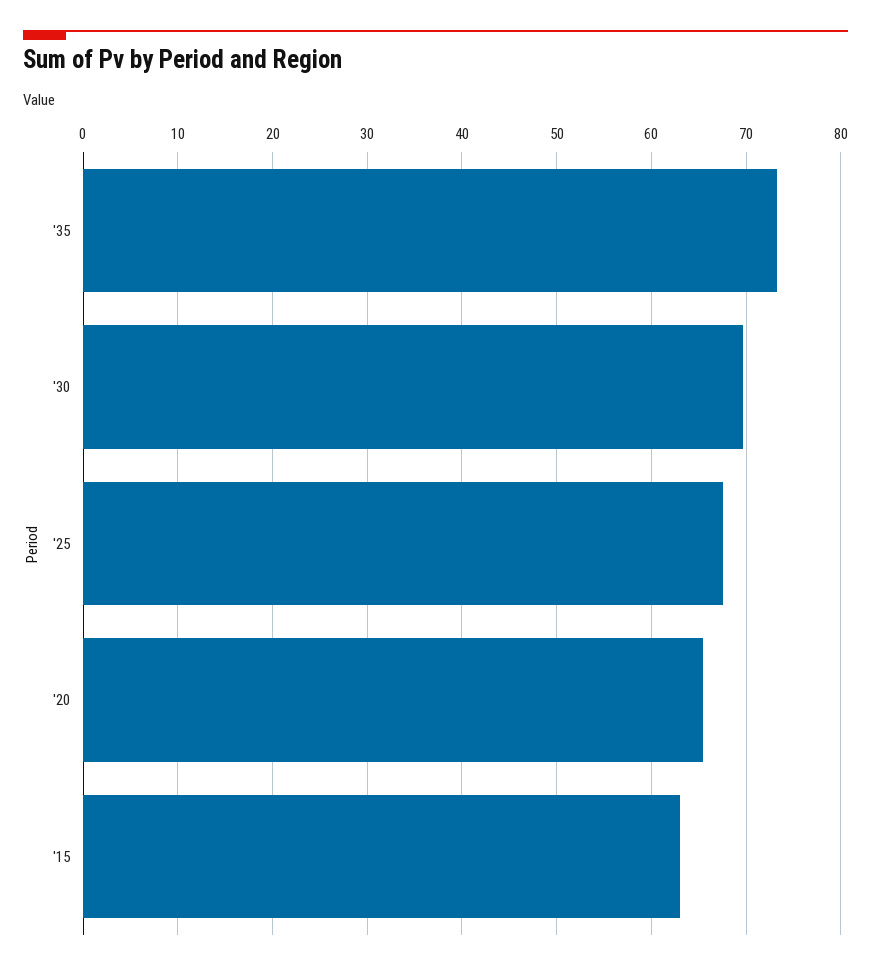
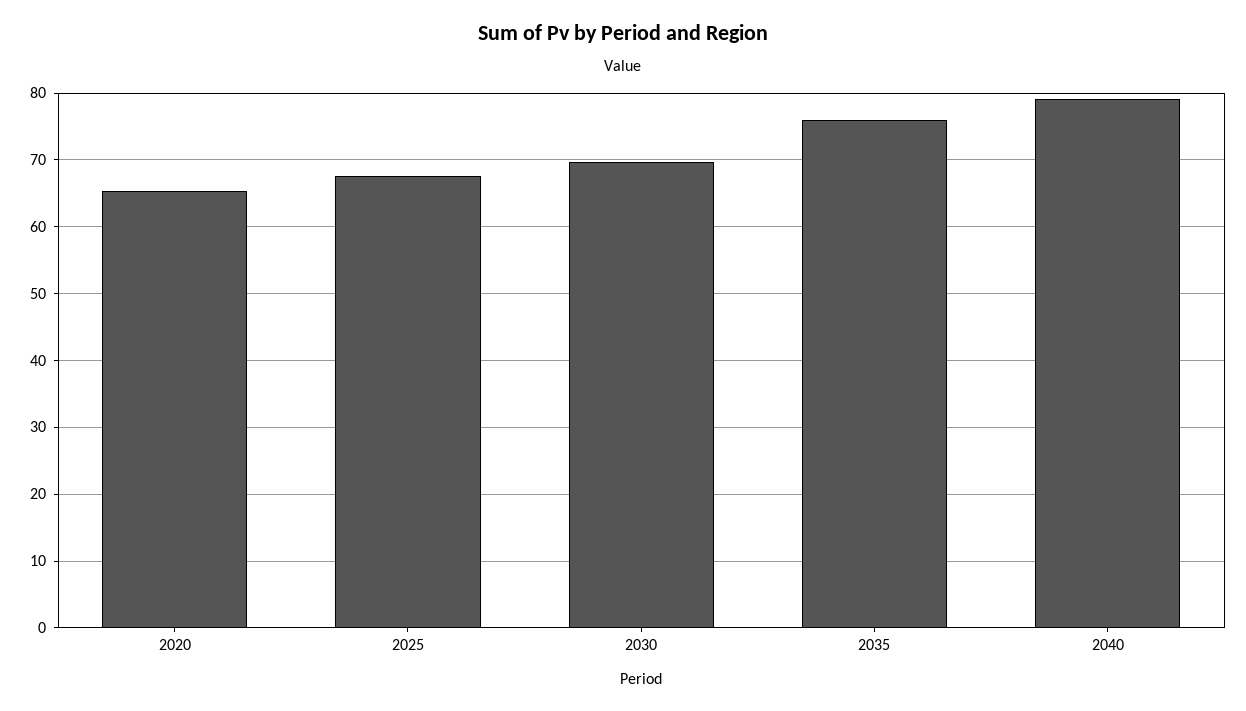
'35: 73 -> 76
'15: 63 -> none
2040: none -> 79

